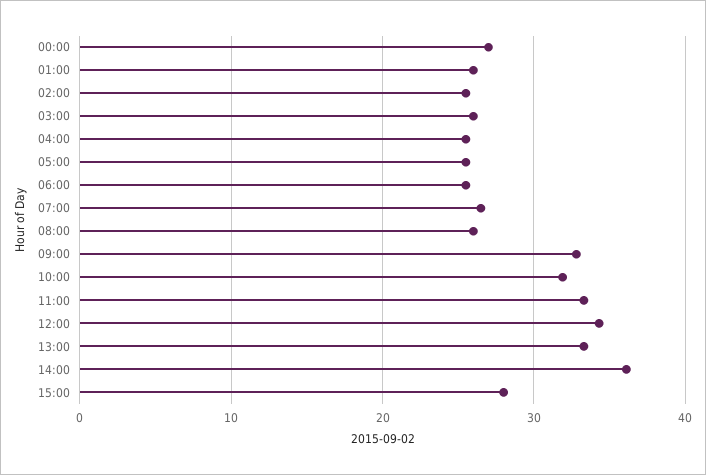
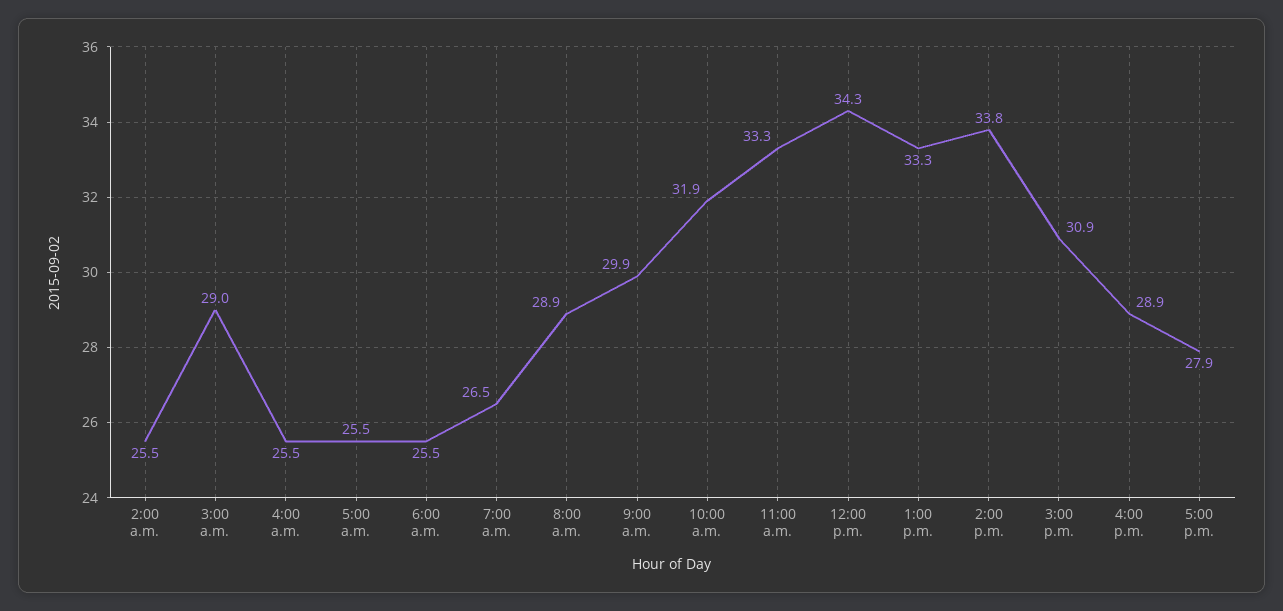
00:00: 27 -> none
01:00: 26 -> none
03:00: 26 -> 29
08:00: 26 -> 28.9
09:00: 33 -> 29.9
14:00: 36 -> 33.8
15:00: 28 -> 30.9
4:00 p.m.: none -> 28.9
5:00 p.m.: none -> 27.9

